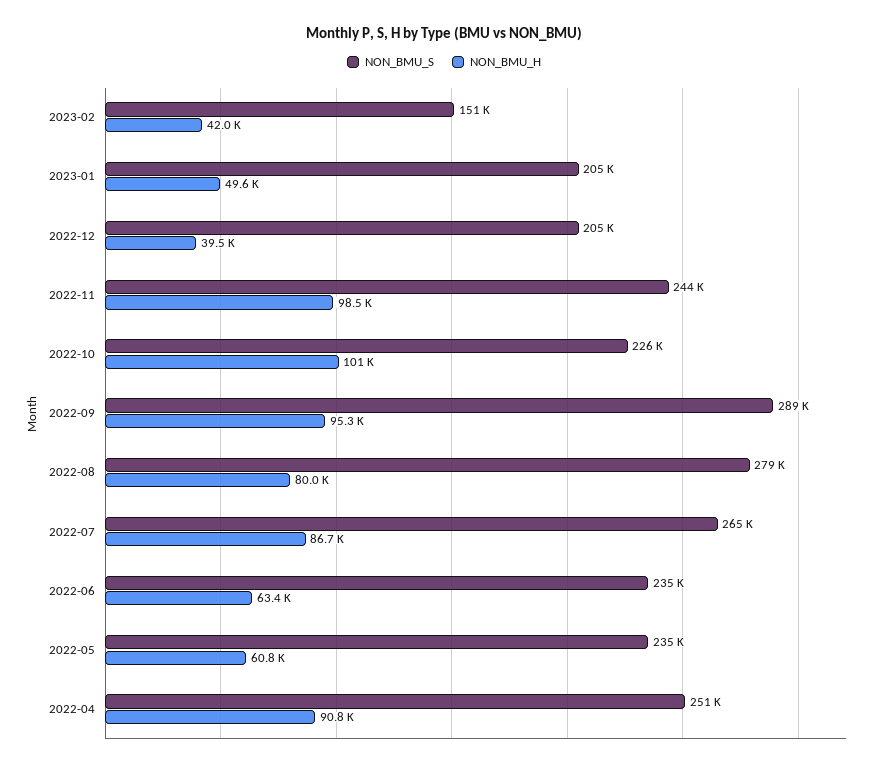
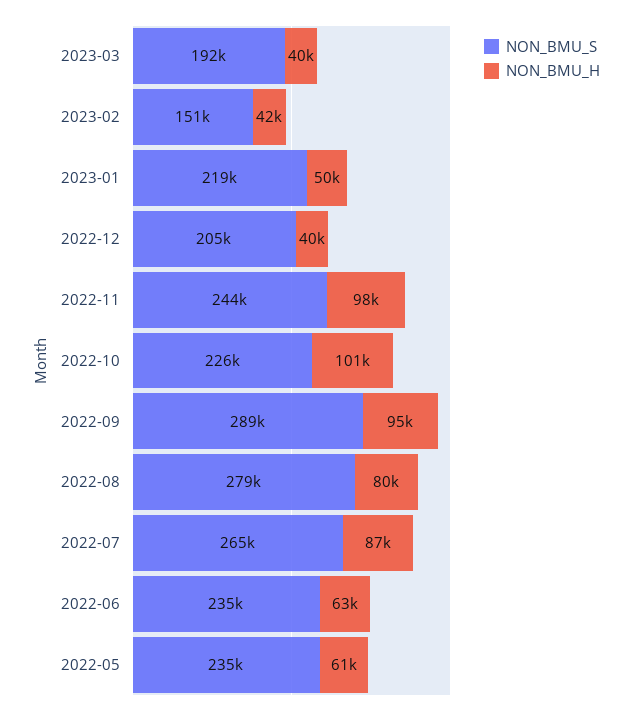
NON_BMU_S, 2023-01: 205000 -> 219000
NON_BMU_S, 2022-04: 251000 -> none
NON_BMU_H, 2022-04: 90800 -> none
NON_BMU_S, 2023-03: none -> 192000
NON_BMU_H, 2023-03: none -> 40000

